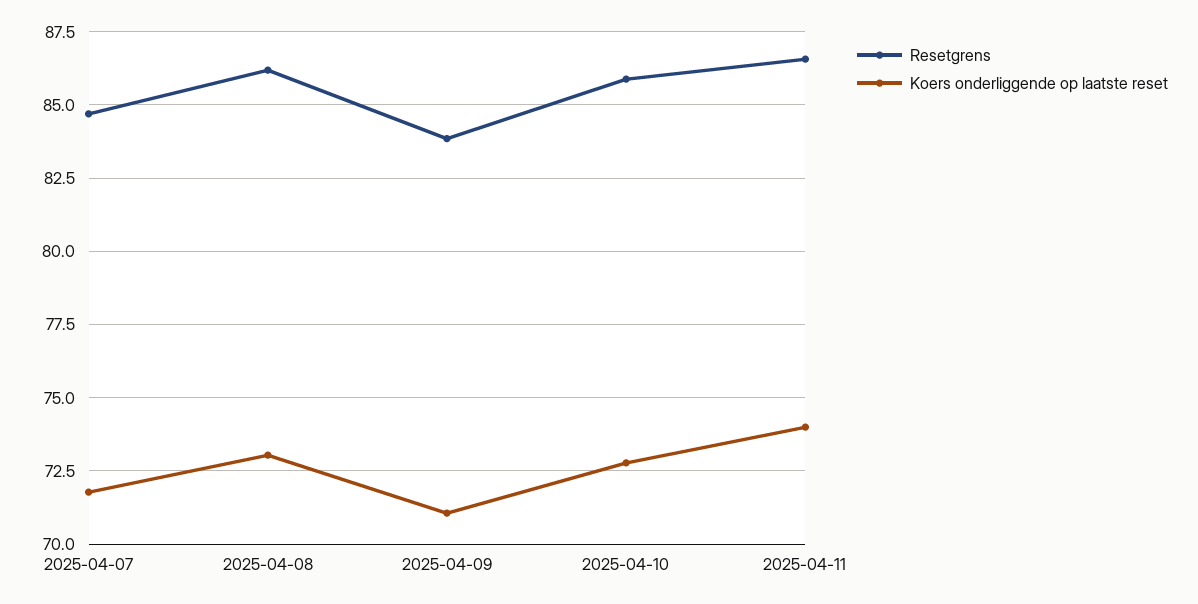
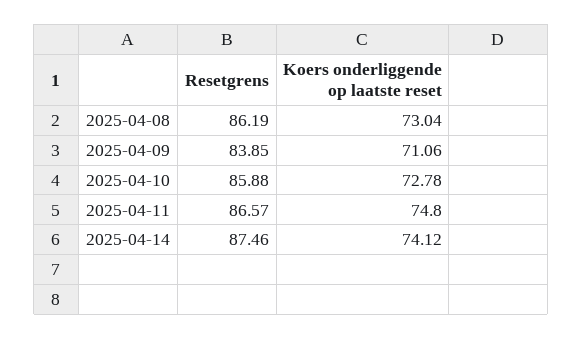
Resetgrens, 2025-04-07: 84.75 -> none
Koers onderliggende op laatste reset, 2025-04-07: 71.75 -> none
Koers onderliggende op laatste reset, 2025-04-11: 74 -> 74.8
Resetgrens, 2025-04-14: none -> 87.46
Koers onderliggende op laatste reset, 2025-04-14: none -> 74.12

